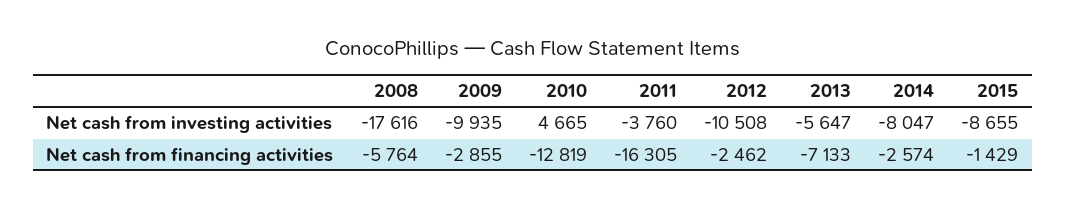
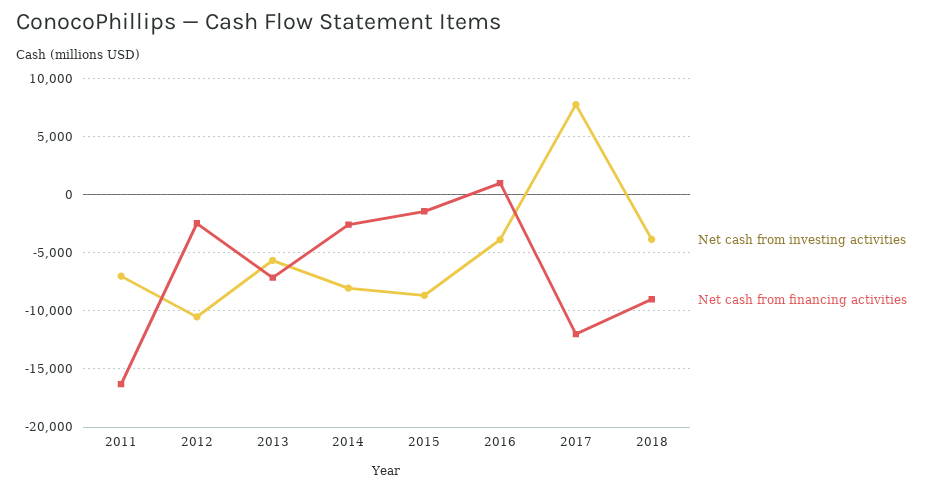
Net cash from investing activities, 2008: -17616 -> none
Net cash from investing activities, 2009: -9935 -> none
Net cash from investing activities, 2010: 4665 -> none
Net cash from investing activities, 2011: -3760 -> -7000
Net cash from financing activities, 2008: -5764 -> none
Net cash from financing activities, 2009: -2855 -> none
Net cash from financing activities, 2010: -12819 -> none
Net cash from investing activities, 2016: none -> -4000
Net cash from financing activities, 2016: none -> 1000
Net cash from investing activities, 2017: none -> 8000
Net cash from financing activities, 2017: none -> -12000
Net cash from investing activities, 2018: none -> -4000
Net cash from financing activities, 2018: none -> -9000

